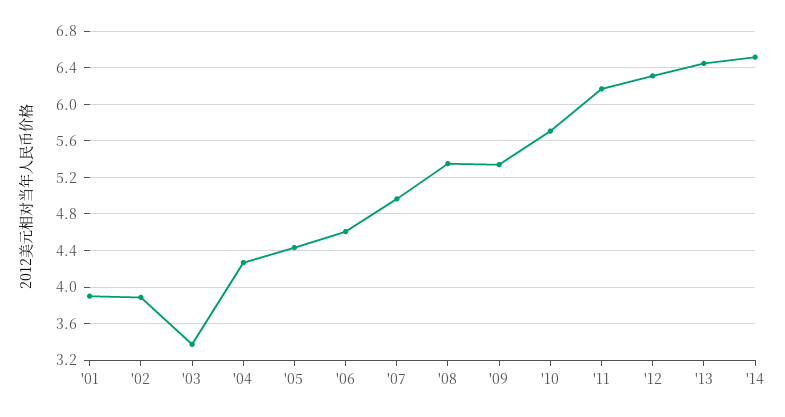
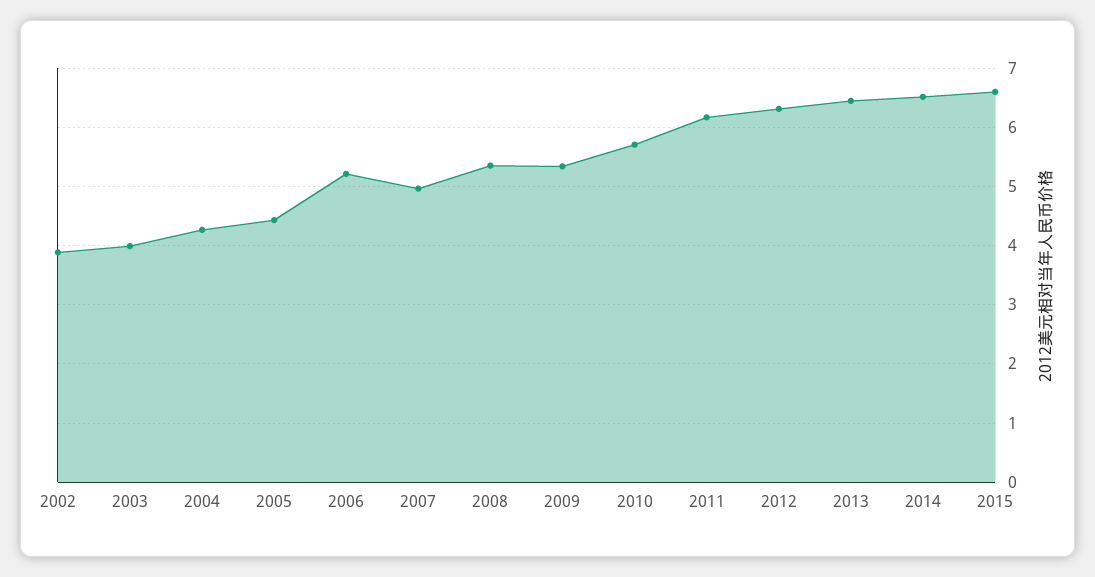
'01: 3.9 -> none
'03: 3.4 -> 4
'06: 4.6 -> 5.2
2015: none -> 6.6

